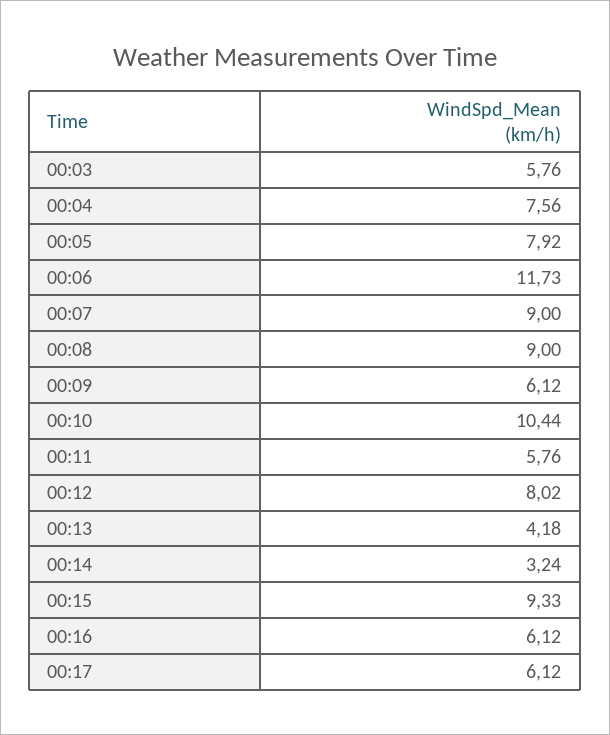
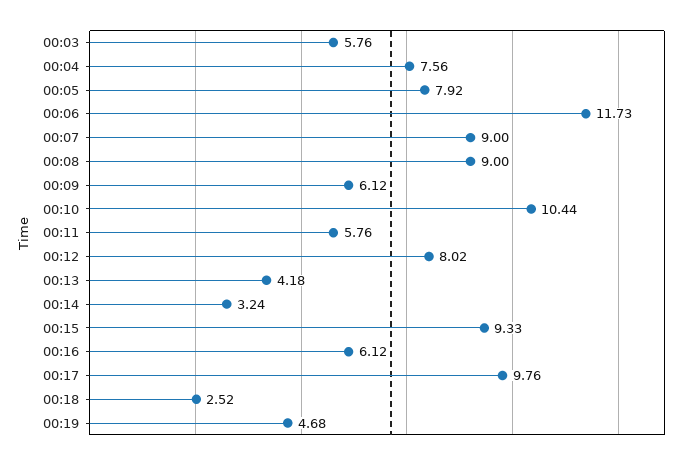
00:17: 6.12 -> 9.76
00:18: none -> 2.52
00:19: none -> 4.68

